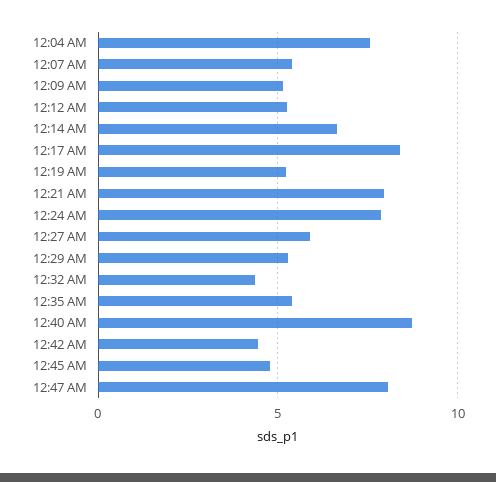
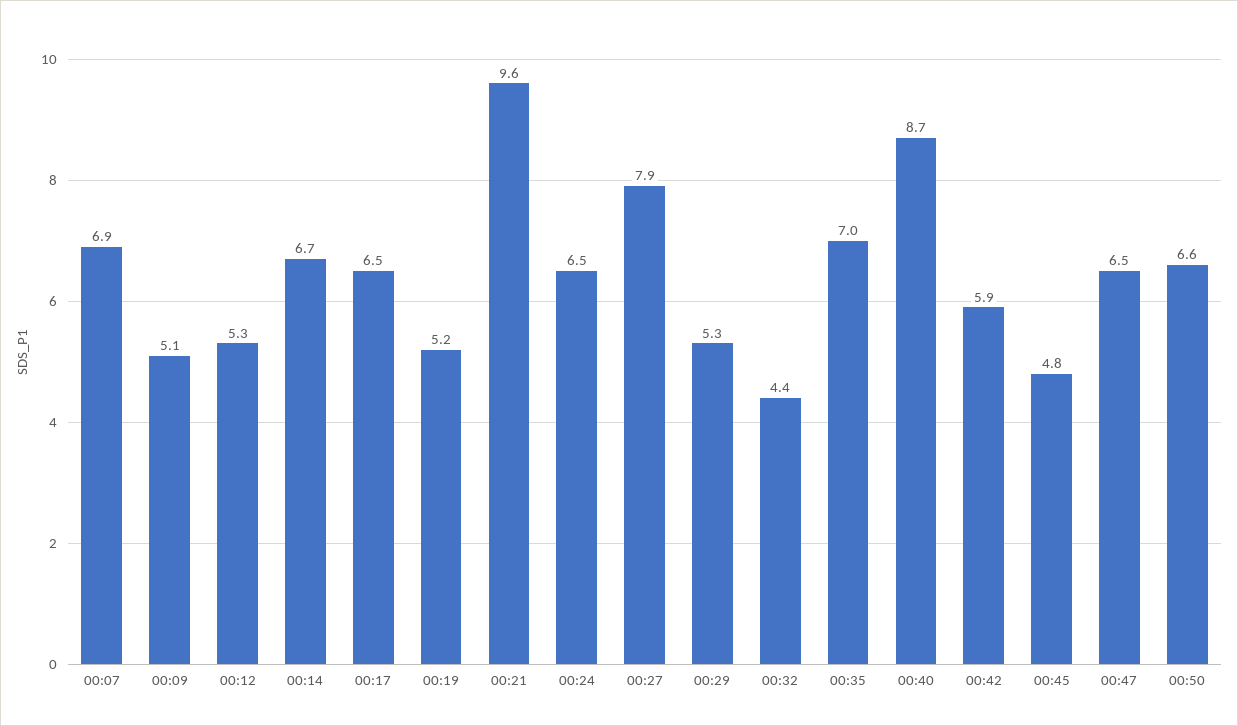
12:04 AM: 7.5 -> none
12:07 AM: 5.5 -> 6.9
12:17 AM: 8.5 -> 6.5
12:21 AM: 8 -> 9.6
12:24 AM: 8 -> 6.5
12:27 AM: 6 -> 7.9
12:35 AM: 5.5 -> 7
12:42 AM: 4.5 -> 5.9
12:47 AM: 8 -> 6.5
00:50: none -> 6.6

